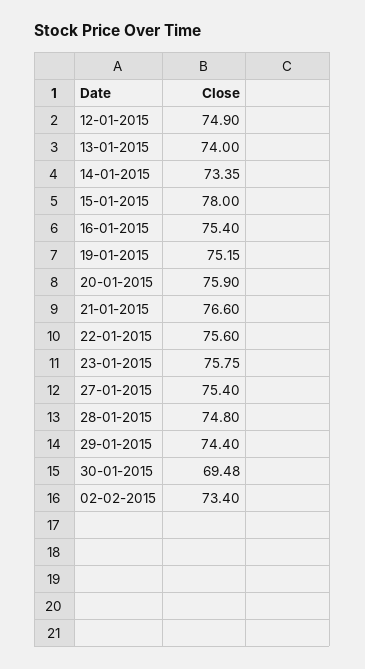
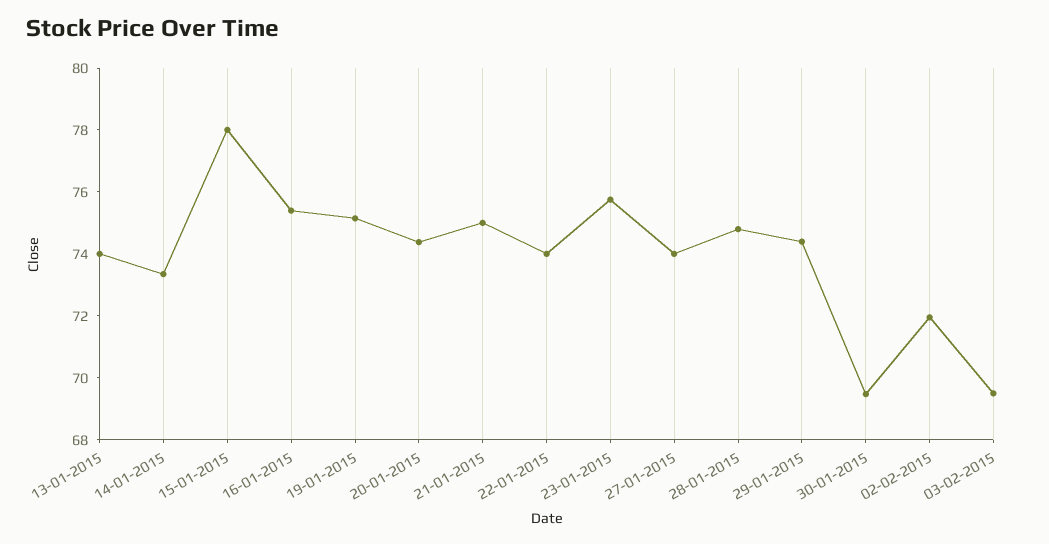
12-01-2015: 74.9 -> none
20-01-2015: 75.9 -> 74.5
21-01-2015: 76.6 -> 75
22-01-2015: 75.6 -> 74
27-01-2015: 75.4 -> 74
02-02-2015: 73.4 -> 72
03-02-2015: none -> 69.5

